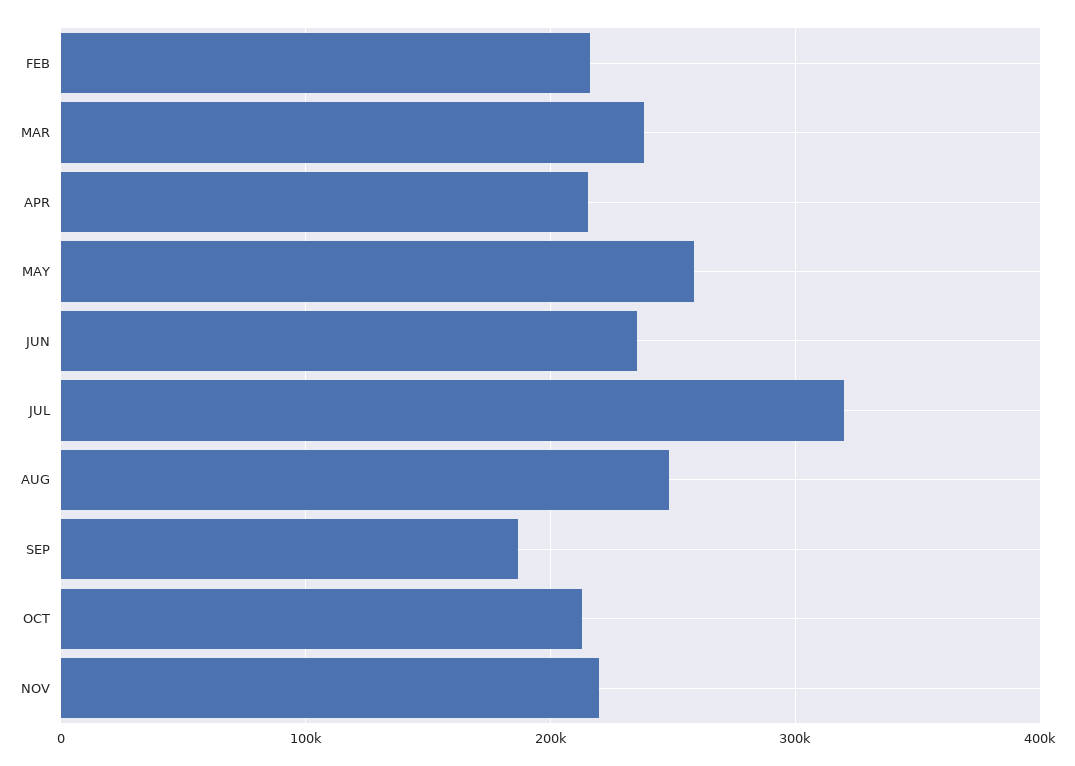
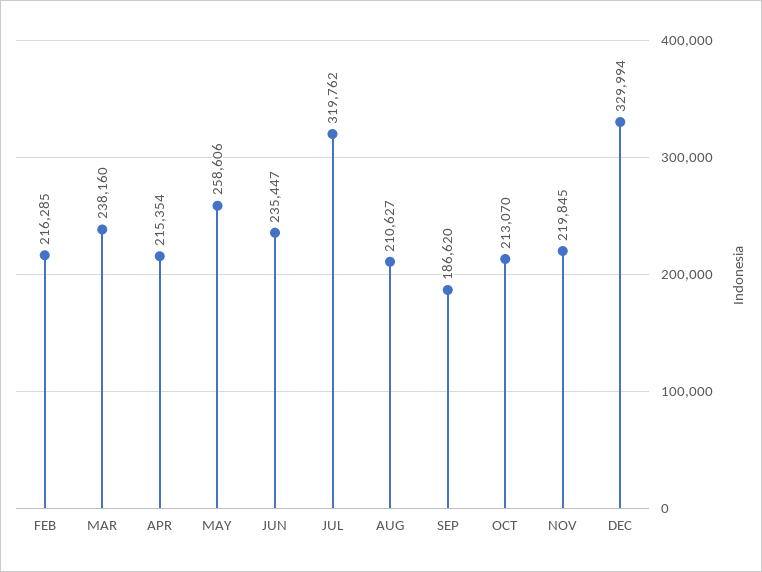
AUG: 250000 -> 210627
DEC: none -> 329994

